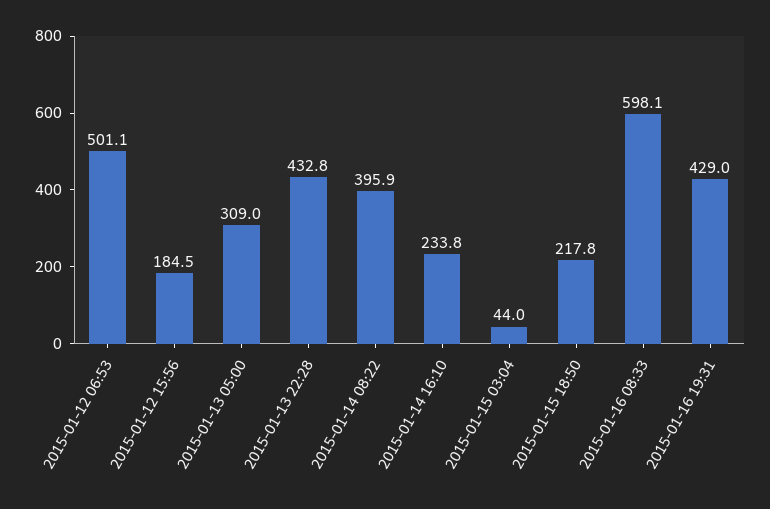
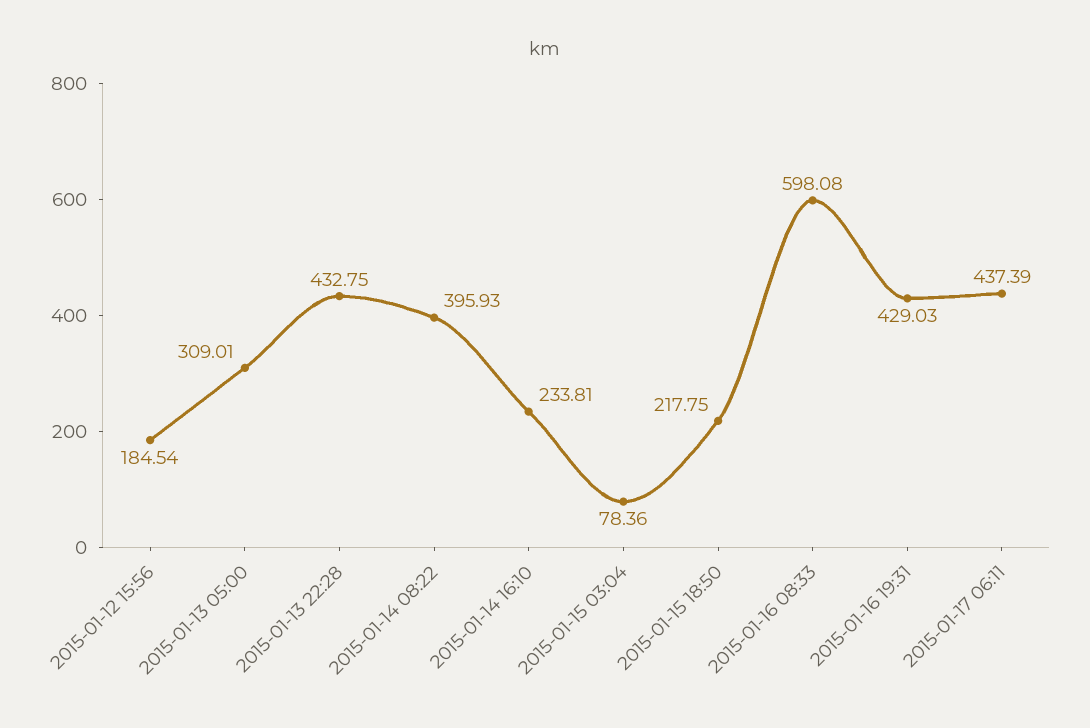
2015-01-12 06:53: 501.1 -> none
2015-01-15 03:04: 44 -> 78.36
2015-01-17 06:11: none -> 437.39

